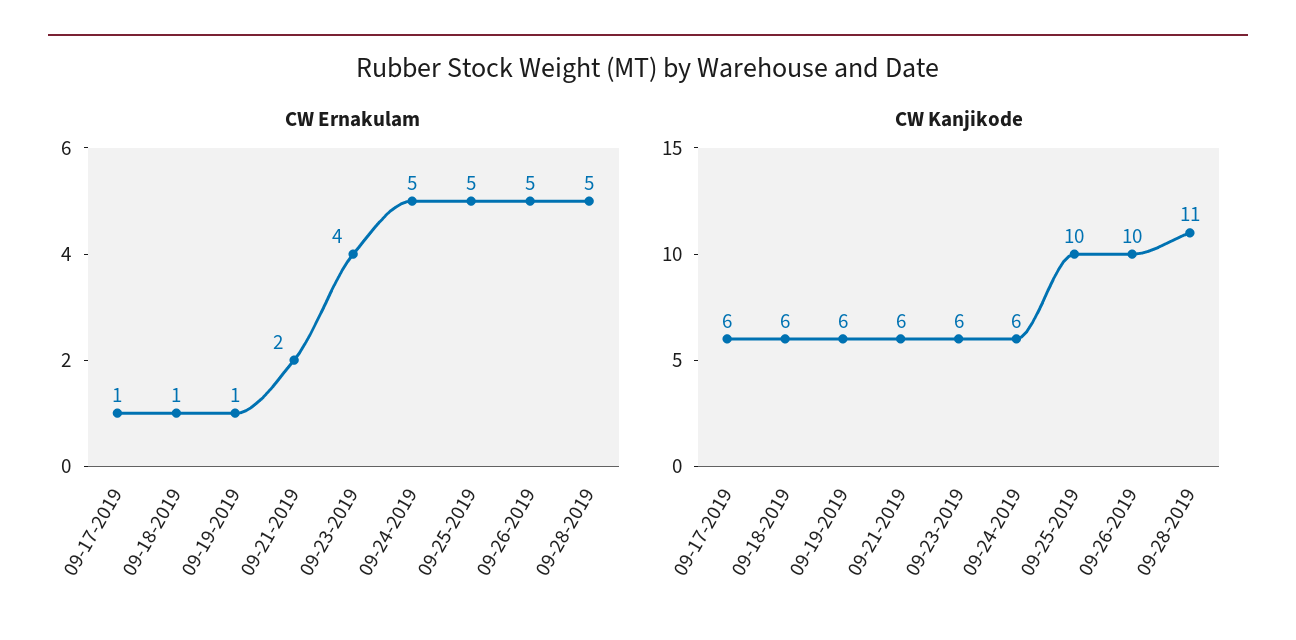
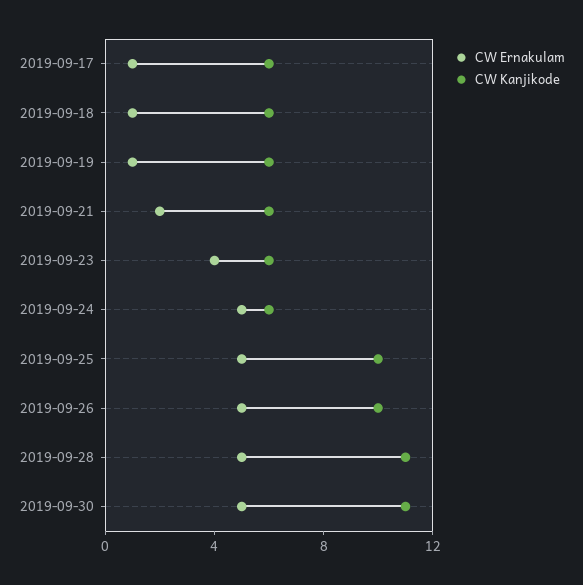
CW Ernakulam, 2019-09-30: none -> 5
CW Kanjikode, 2019-09-30: none -> 11

